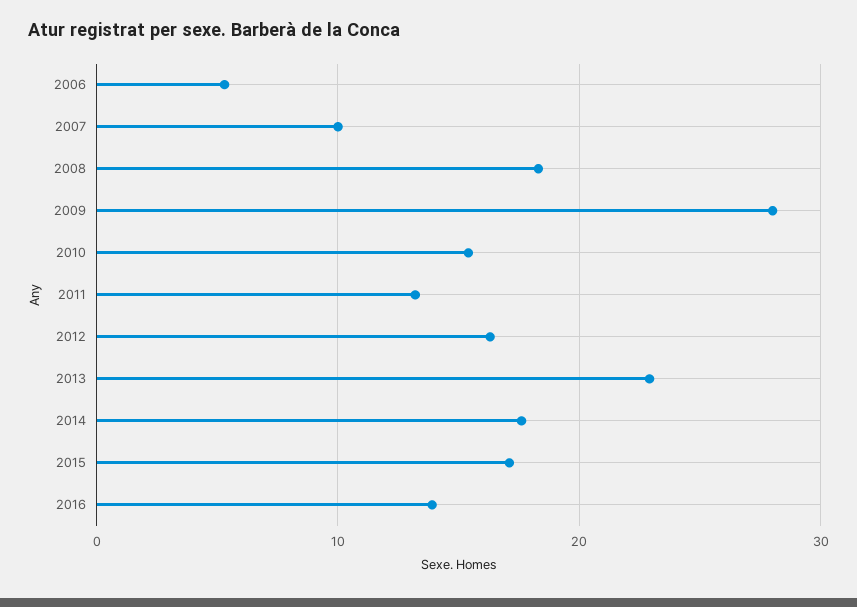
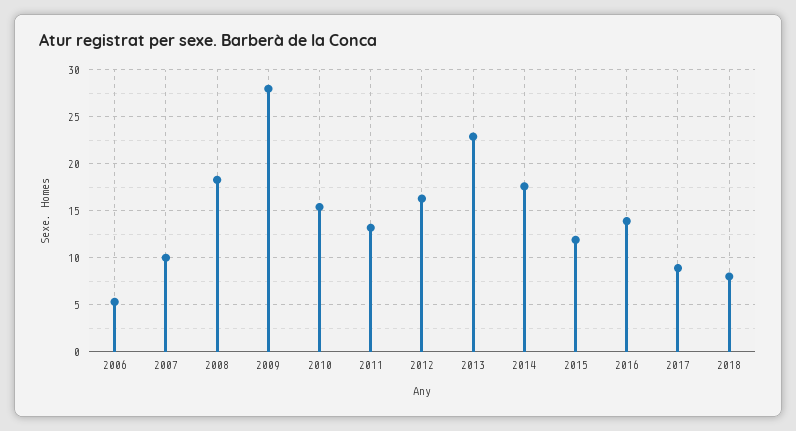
2015: 17 -> 12
2017: none -> 9
2018: none -> 8

